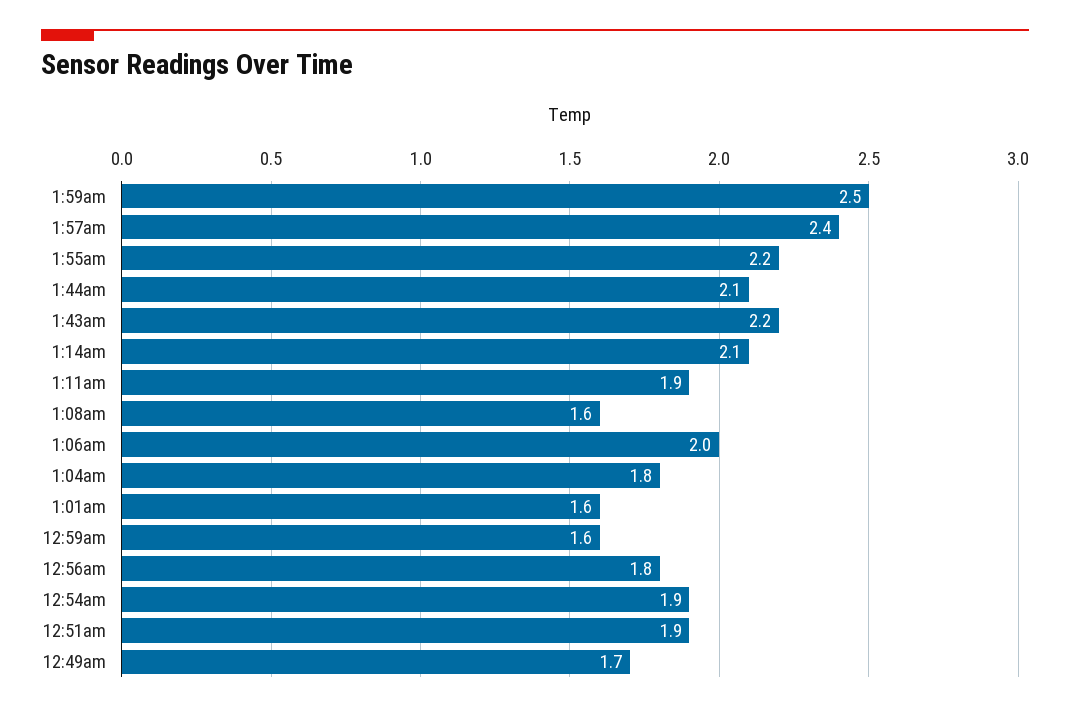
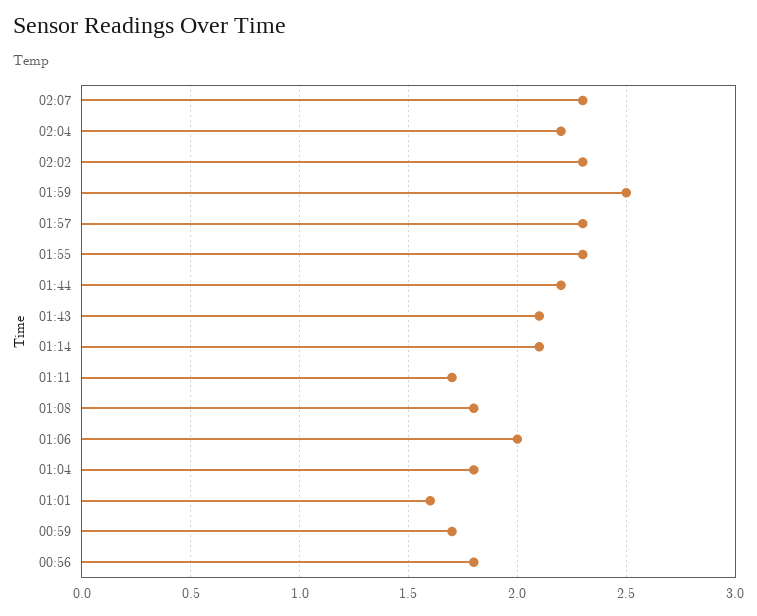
1:57am: 2.4 -> 2.3
1:55am: 2.2 -> 2.3
1:44am: 2.1 -> 2.2
1:43am: 2.2 -> 2.1
1:11am: 1.9 -> 1.7
1:08am: 1.6 -> 1.8
12:59am: 1.6 -> 1.7
12:54am: 1.9 -> none
12:51am: 1.9 -> none
12:49am: 1.7 -> none
02:07: none -> 2.3
02:04: none -> 2.2
02:02: none -> 2.3

